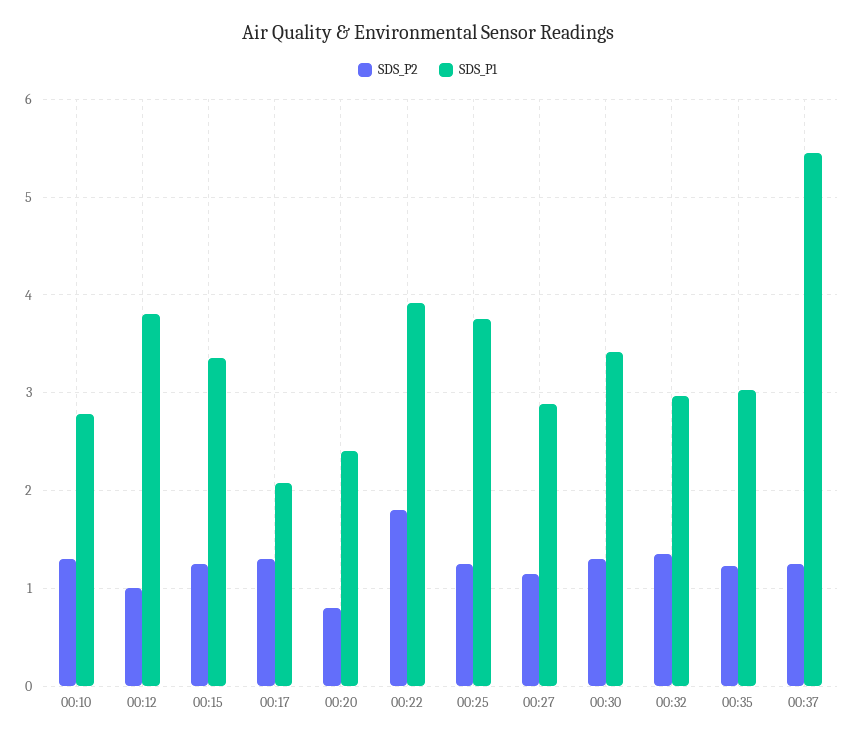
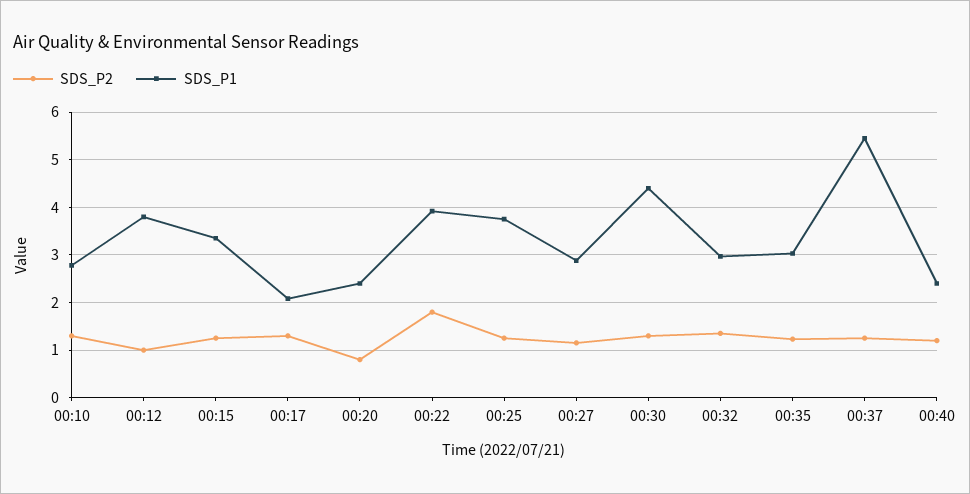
SDS_P1, 00:30: 3.4 -> 4.4
SDS_P2, 00:40: none -> 1.2
SDS_P1, 00:40: none -> 2.4

